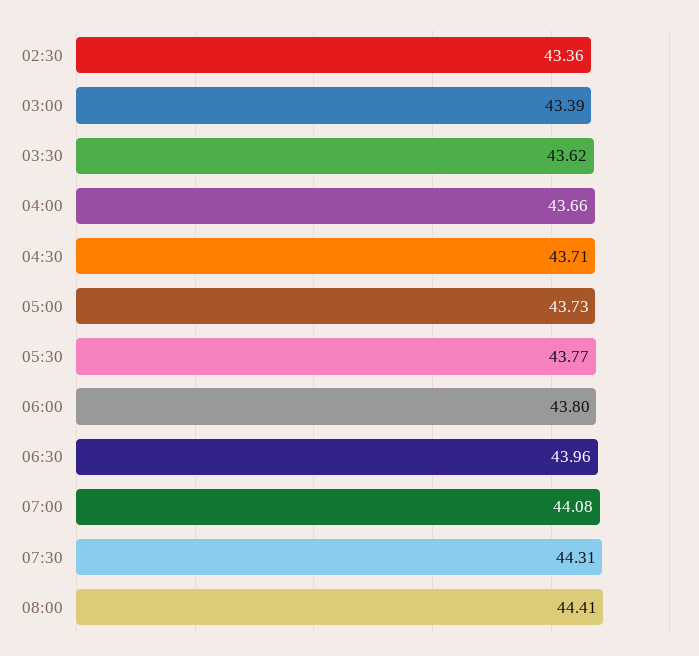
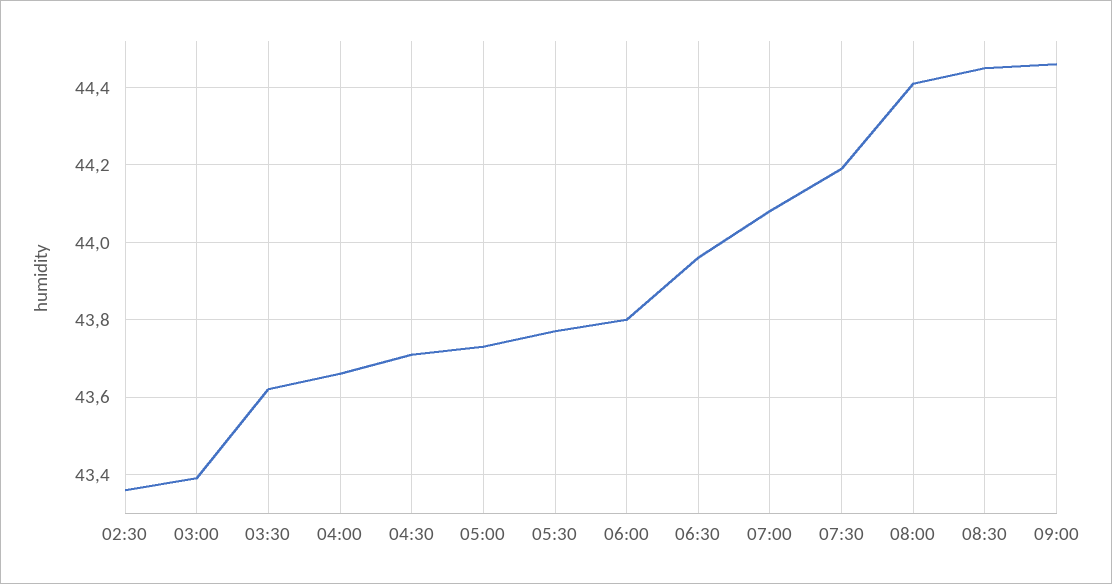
07:30: 44.31 -> 44.2
08:30: none -> 44.45
09:00: none -> 44.45

